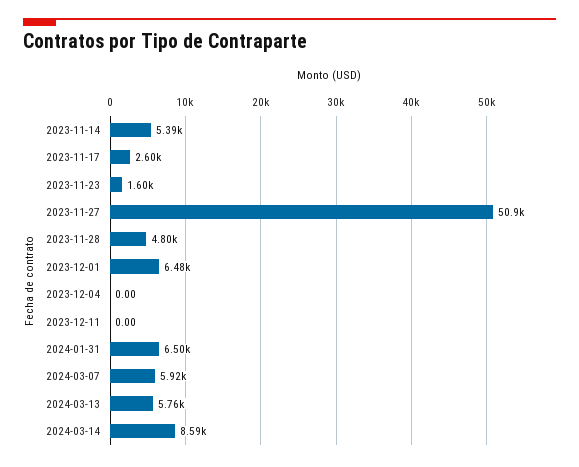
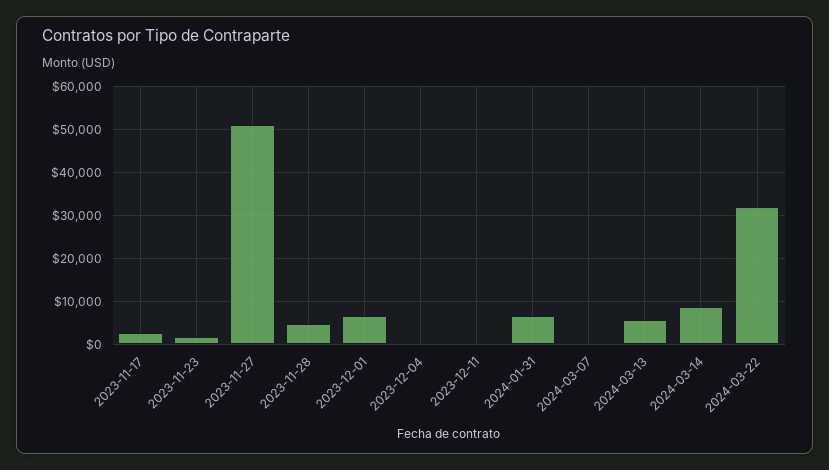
2023-11-14: 5390 -> none
2024-03-07: 5920 -> 0
2024-03-22: none -> 32000

